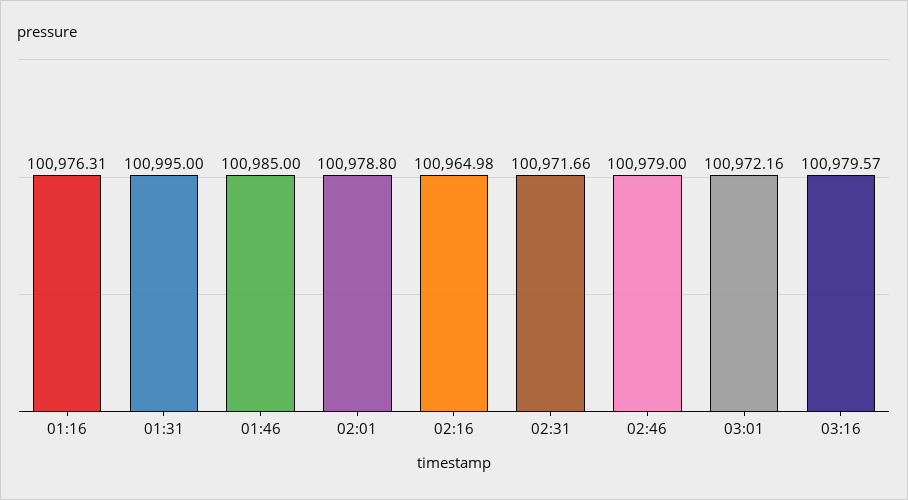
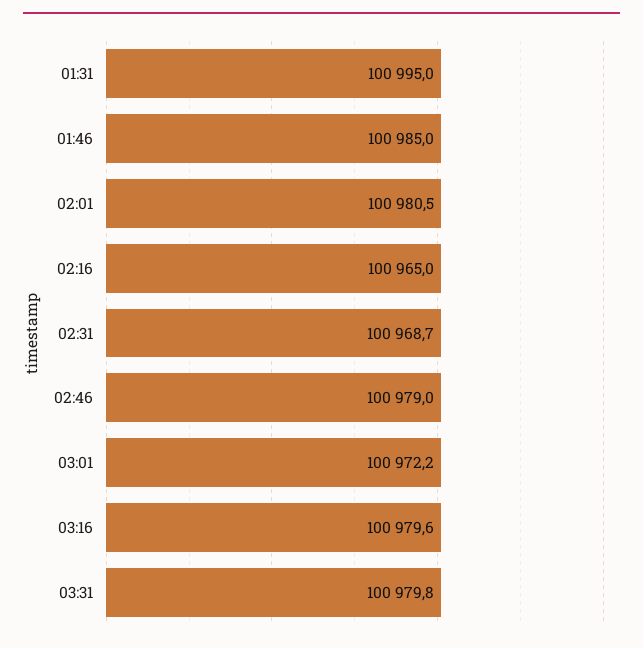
01:16: 100976.31 -> none
02:01: 100978.8 -> 100980.5
02:31: 100971.66 -> 100968.7
03:31: none -> 100979.8

